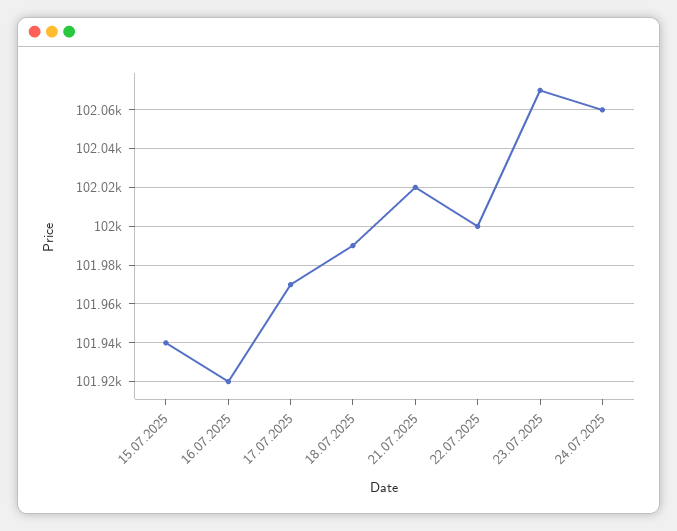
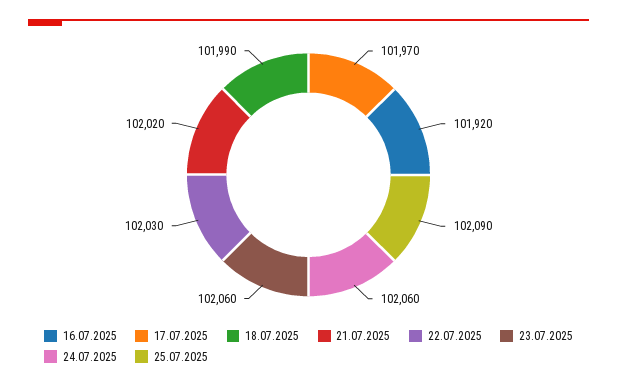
15.07.2025: 101940 -> none
22.07.2025: 102000 -> 102030
23.07.2025: 102070 -> 102060
25.07.2025: none -> 102090

